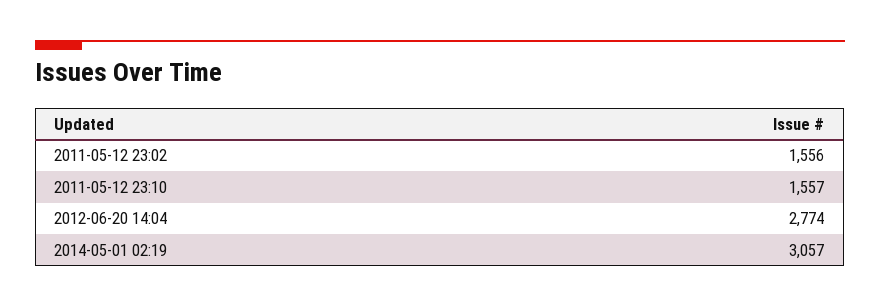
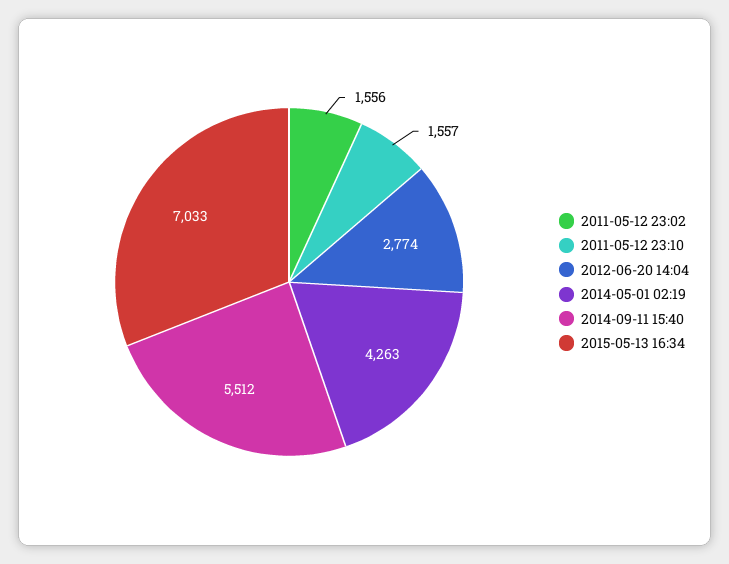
2014-05-01 02:19: 3057 -> 4263
2014-09-11 15:40: none -> 5512
2015-05-13 16:34: none -> 7033

